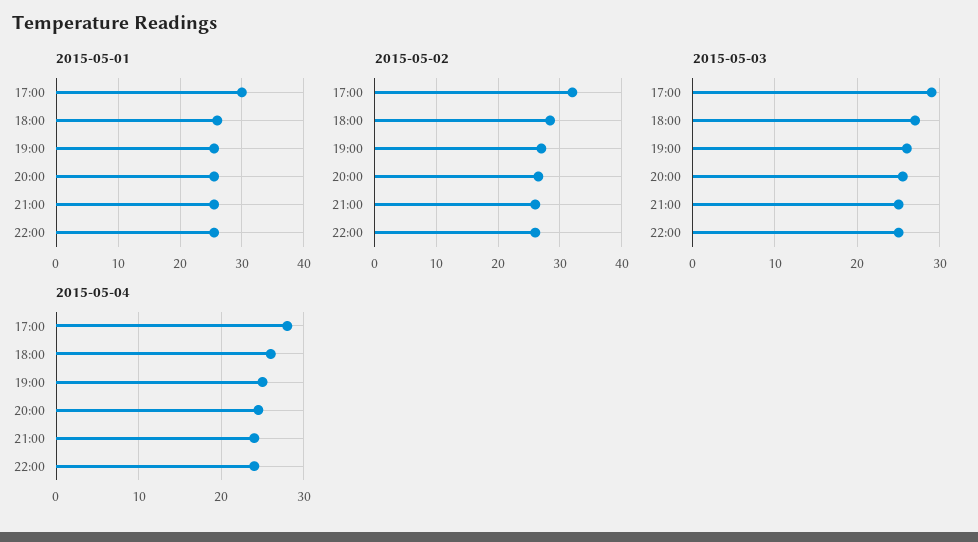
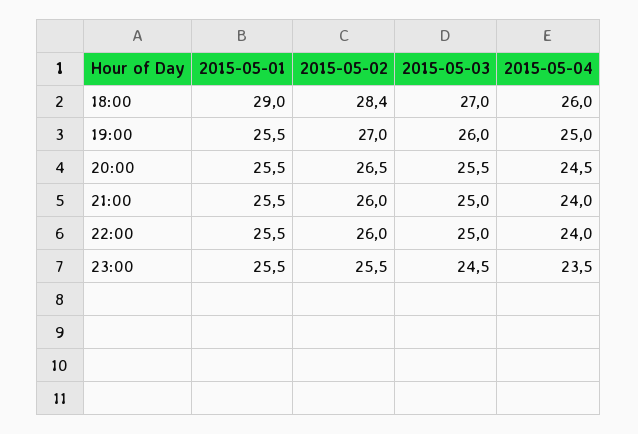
2015-05-01, 17:00: 30 -> none
2015-05-01, 18:00: 26 -> 29
2015-05-02, 17:00: 32 -> none
2015-05-03, 17:00: 29 -> none
2015-05-04, 17:00: 28 -> none
2015-05-01, 23:00: none -> 25.5
2015-05-02, 23:00: none -> 25.5
2015-05-03, 23:00: none -> 24.5
2015-05-04, 23:00: none -> 23.5

